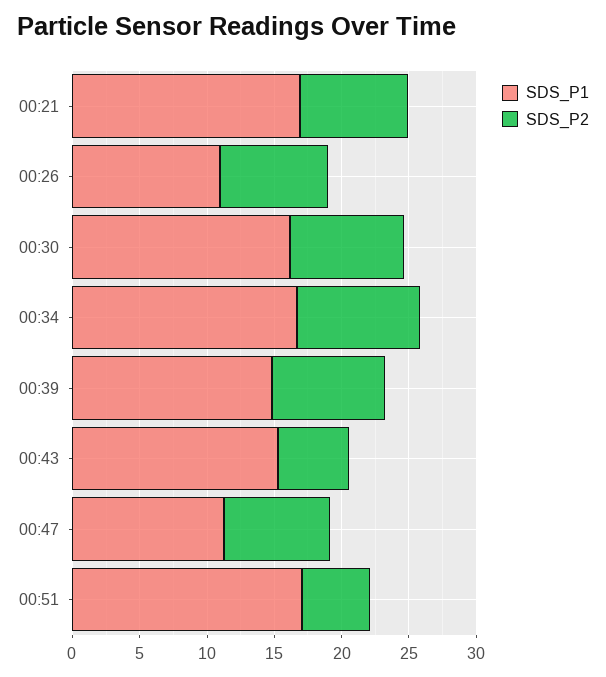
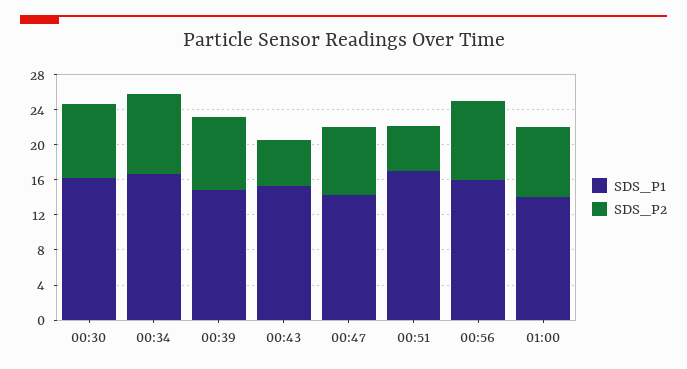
SDS_P1, 00:21: 17 -> none
SDS_P2, 00:21: 8 -> none
SDS_P1, 00:26: 11 -> none
SDS_P2, 00:26: 8 -> none
SDS_P1, 00:47: 11 -> 14
SDS_P1, 00:56: none -> 16
SDS_P2, 00:56: none -> 9
SDS_P1, 01:00: none -> 14
SDS_P2, 01:00: none -> 8

